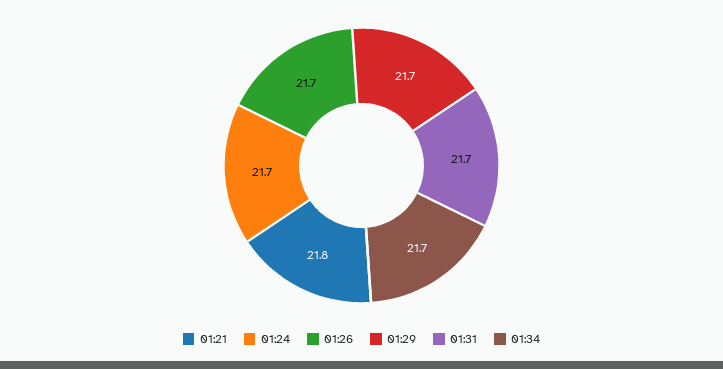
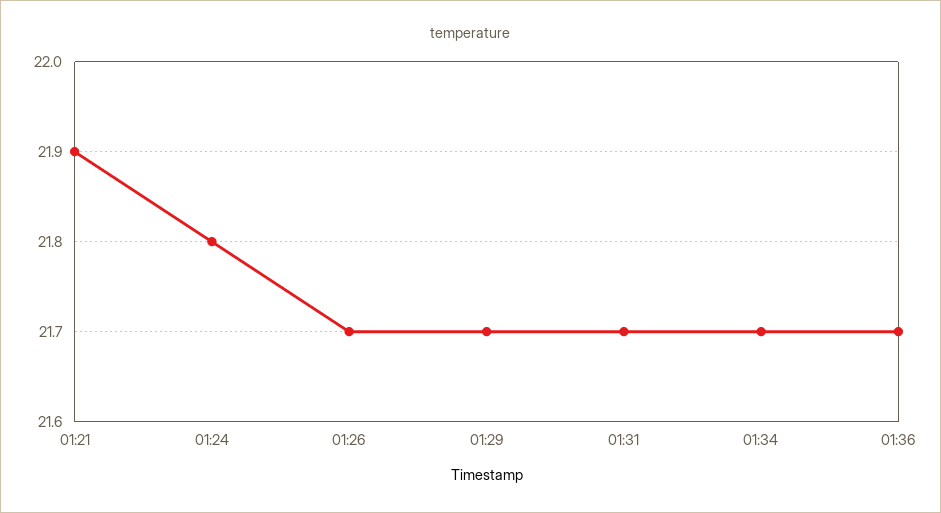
01:21: 21.8 -> 21.9
01:24: 21.7 -> 21.8
01:36: none -> 21.7

